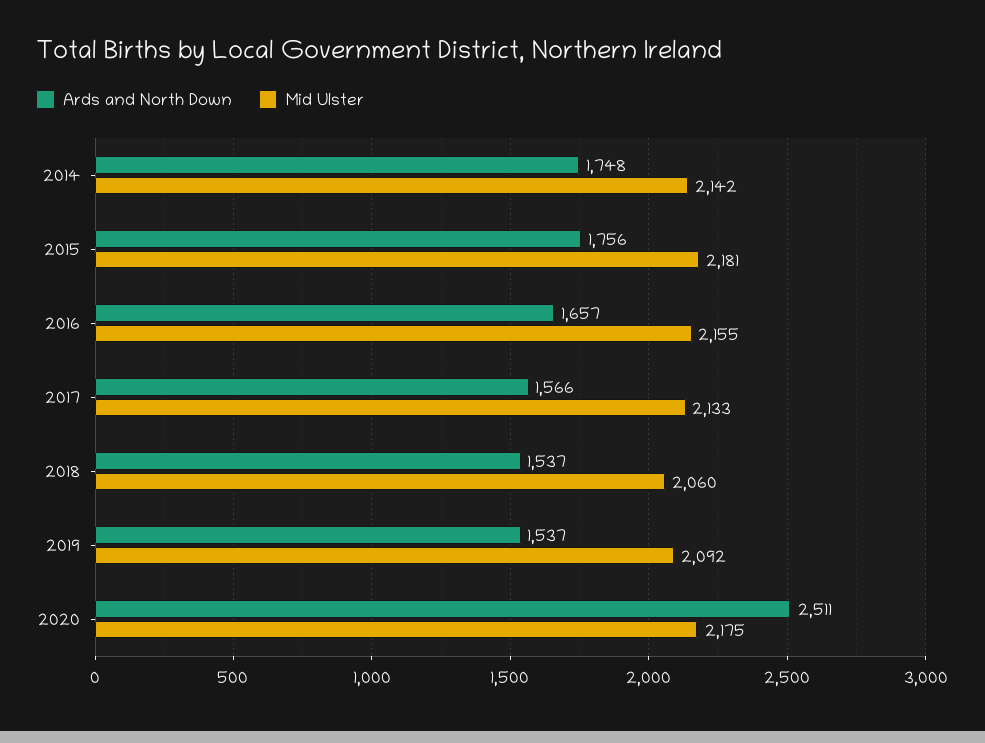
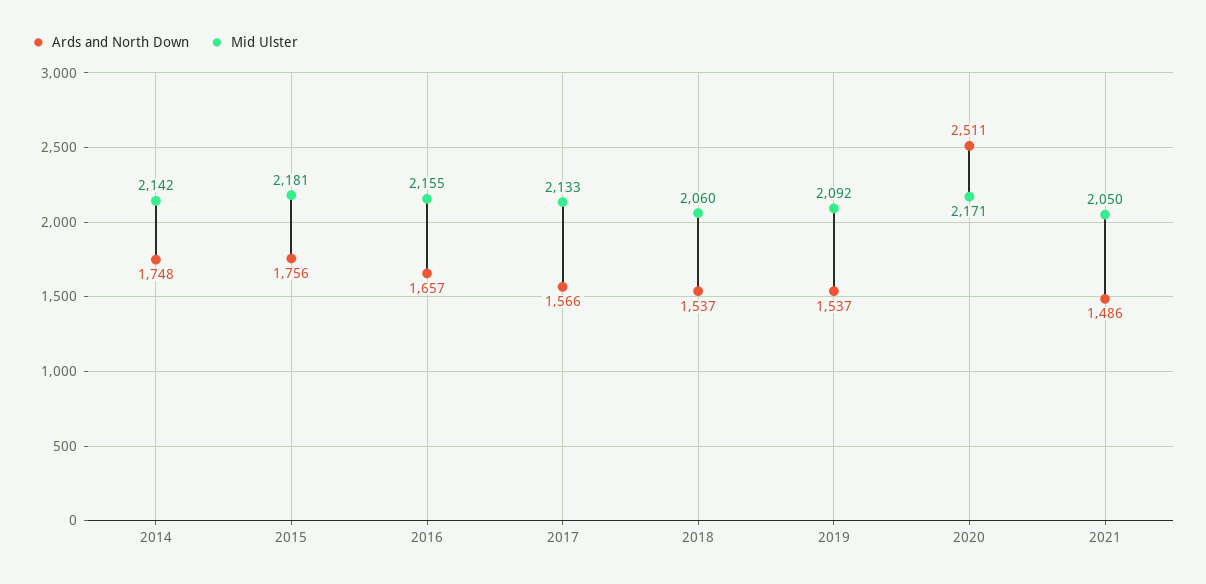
Mid Ulster, 2020: 2175 -> 2171
Ards and North Down, 2021: none -> 1486
Mid Ulster, 2021: none -> 2050

